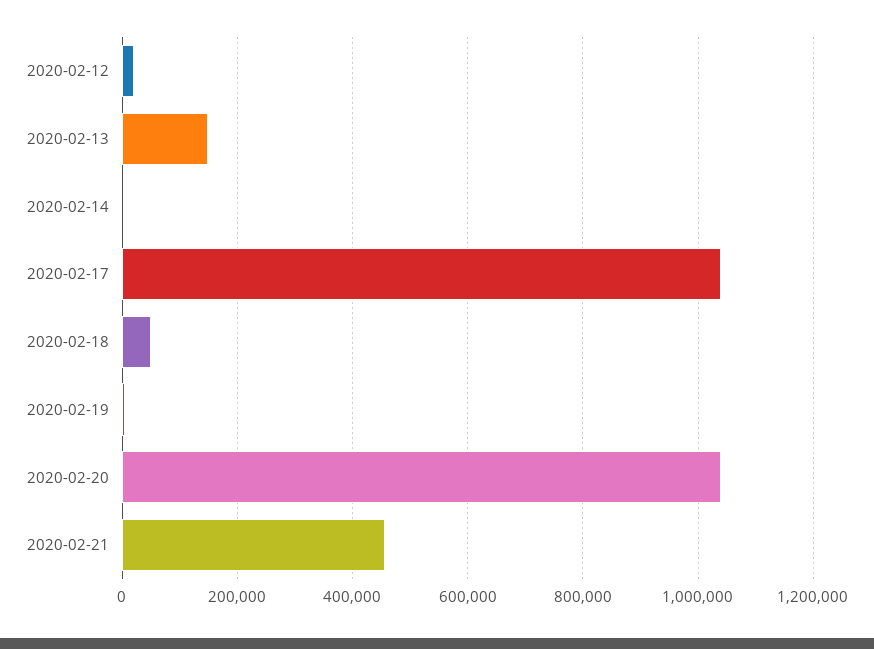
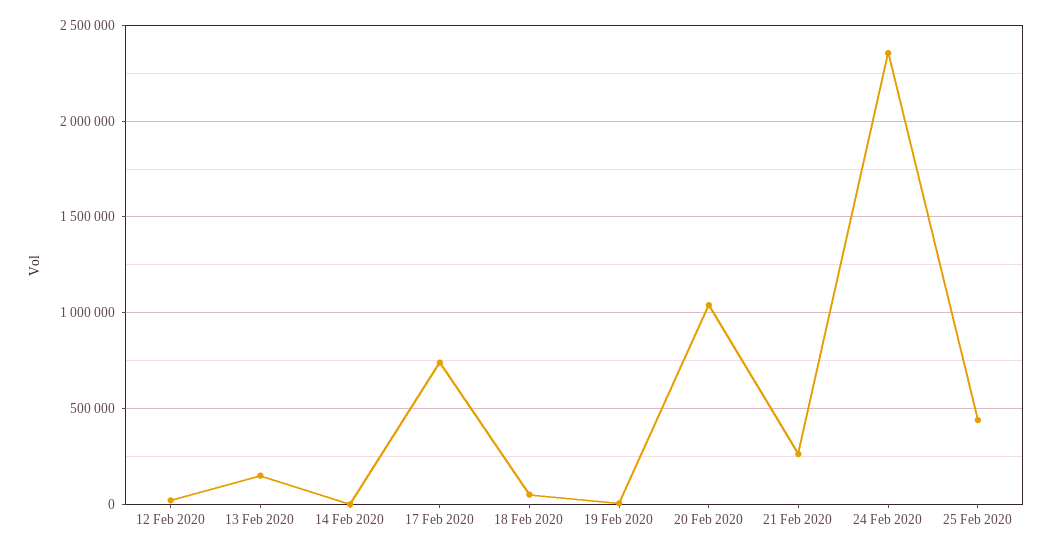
2020-02-17: 1040000 -> 750000
2020-02-21: 460000 -> 250000
24 Feb 2020: none -> 2350000
25 Feb 2020: none -> 450000

